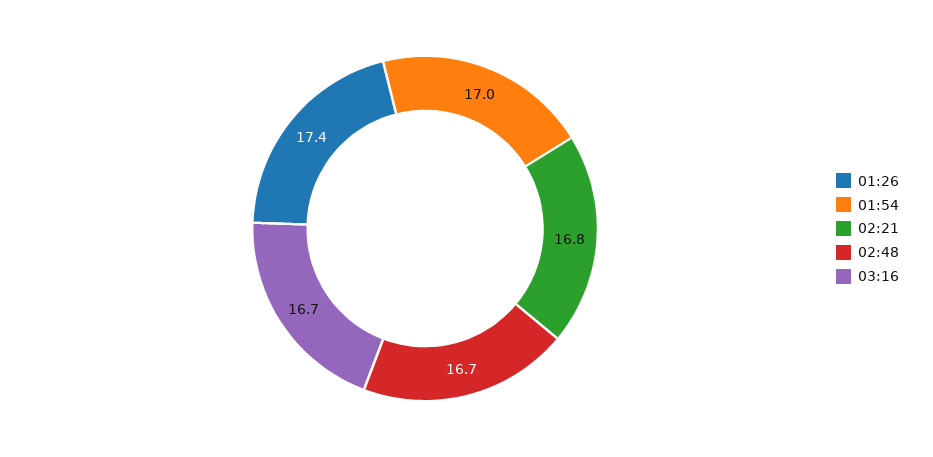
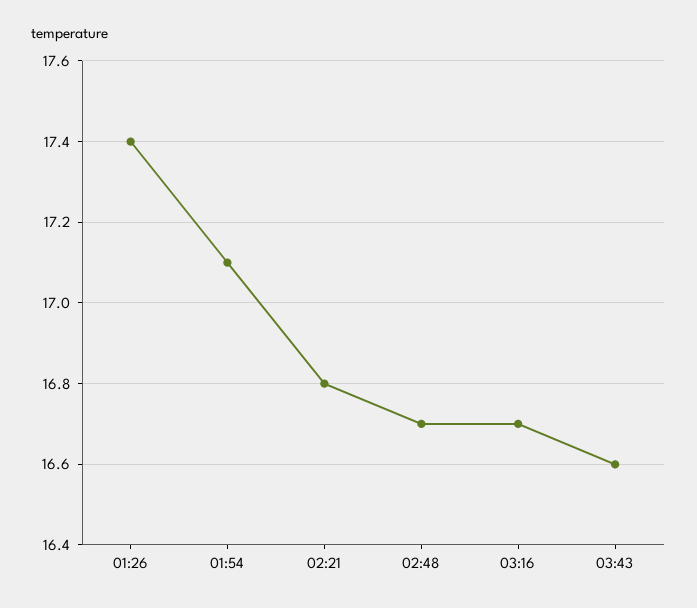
01:54: 17 -> 17.1
03:43: none -> 16.6

